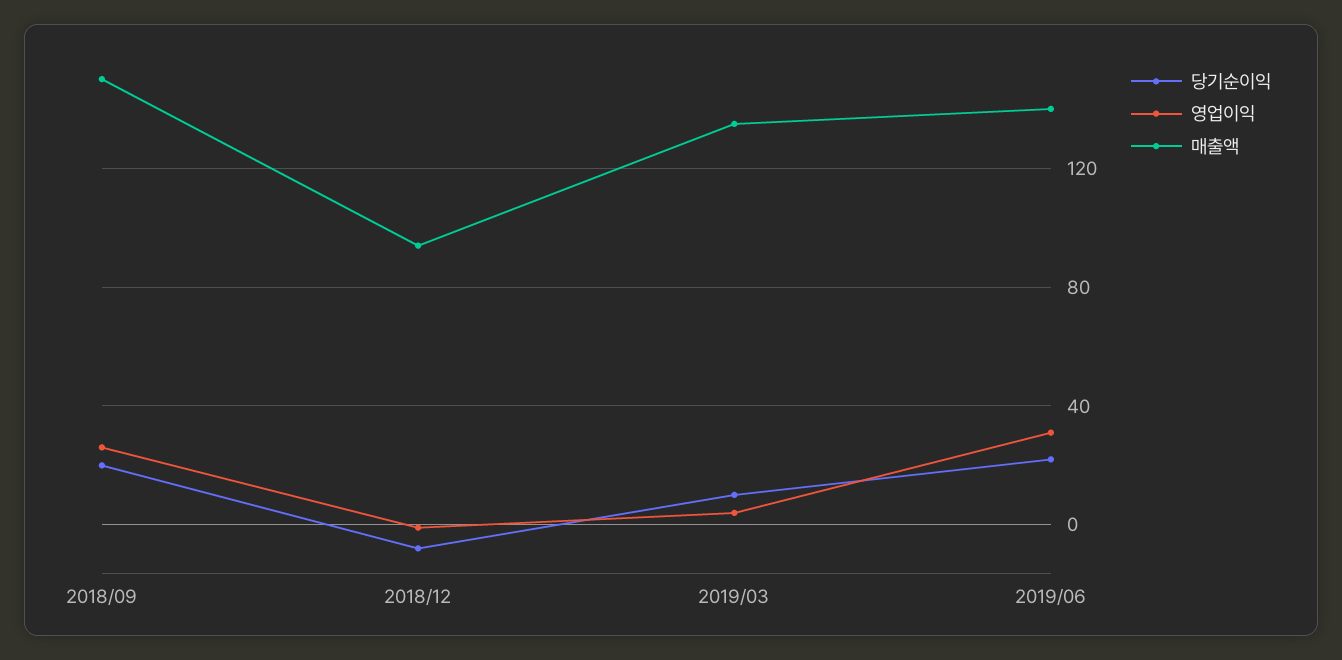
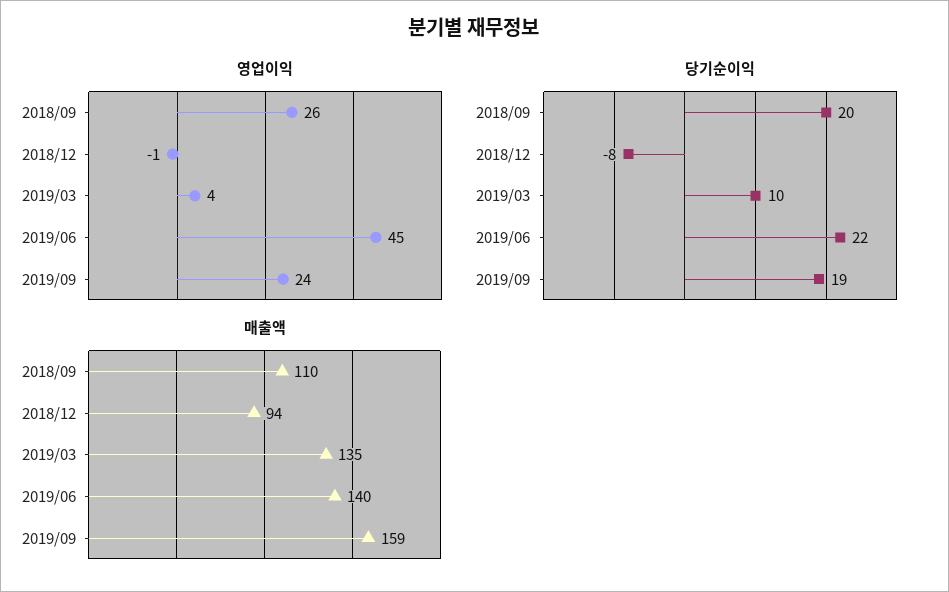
매출액, 2018/09: 150 -> 110
영업이익, 2019/06: 30 -> 45
영업이익, 2019/09: none -> 24
당기순이익, 2019/09: none -> 19
매출액, 2019/09: none -> 159

